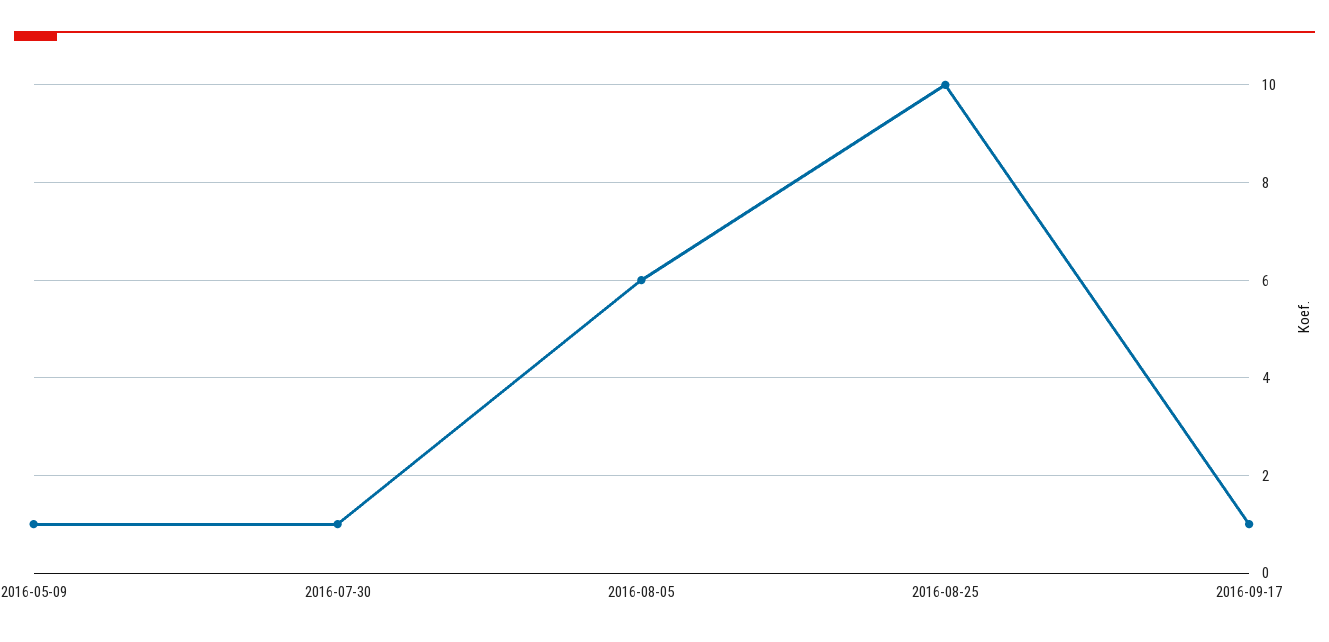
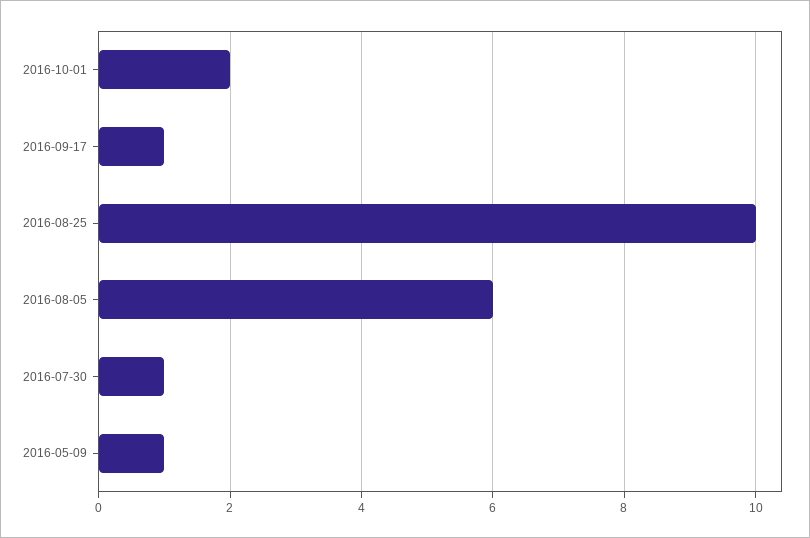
2016-10-01: none -> 2

